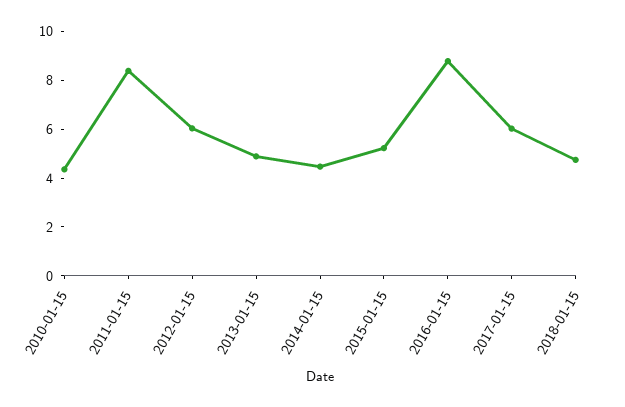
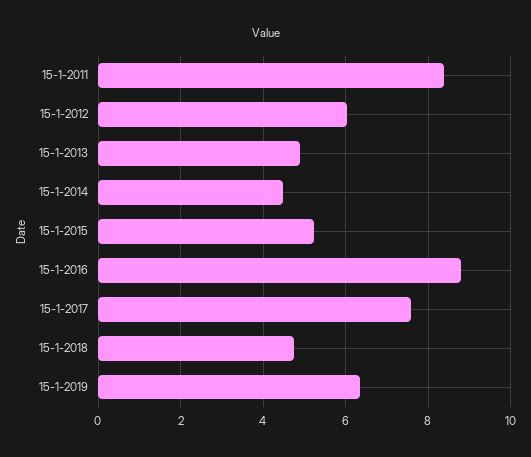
2010-01-15: 4.5 -> none
2017-01-15: 6 -> 7.6
15-1-2019: none -> 6.4

